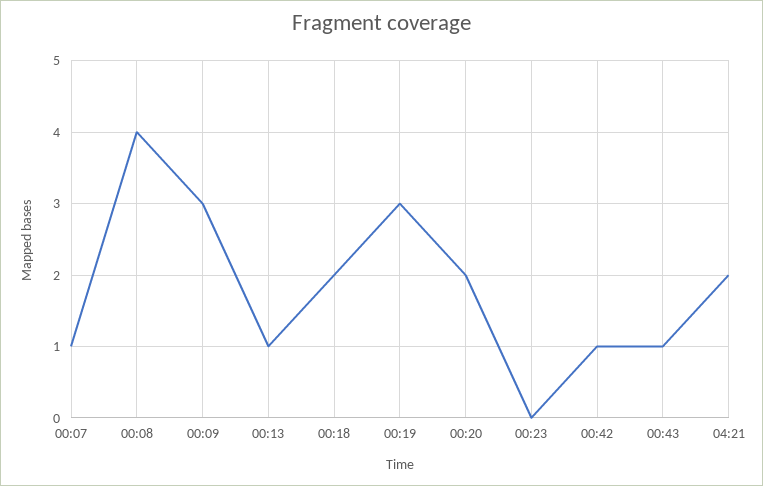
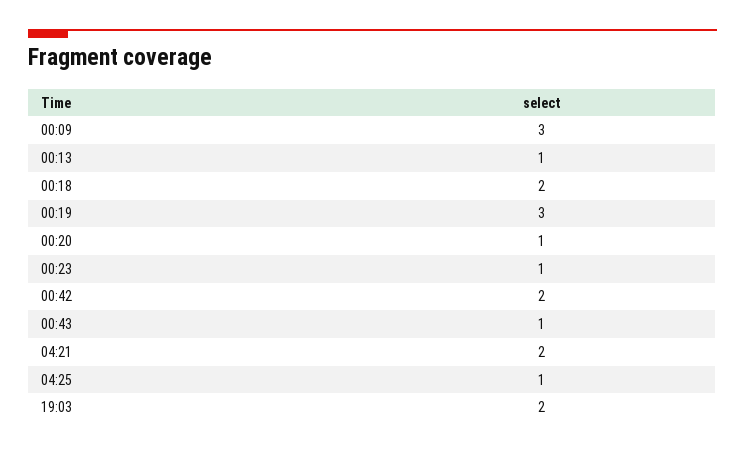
00:07: 1 -> none
00:08: 4 -> none
00:20: 2 -> 1
00:23: 0 -> 1
00:42: 1 -> 2
04:25: none -> 1
19:03: none -> 2

